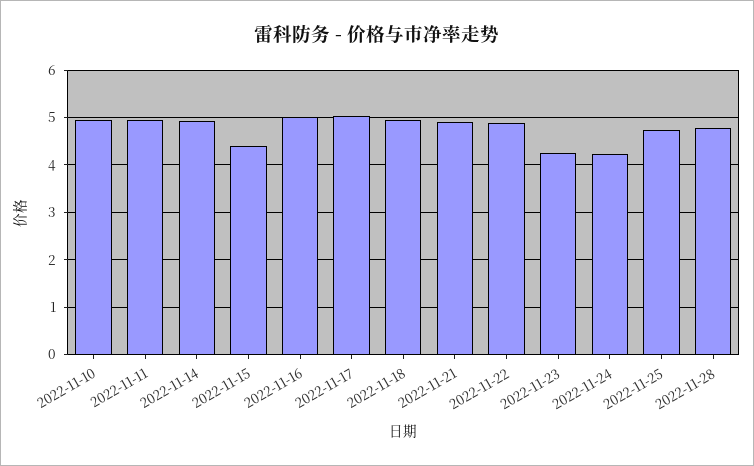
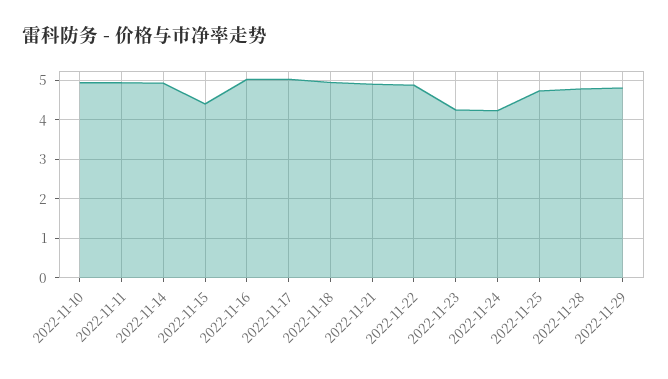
2022-11-29: none -> 4.8

